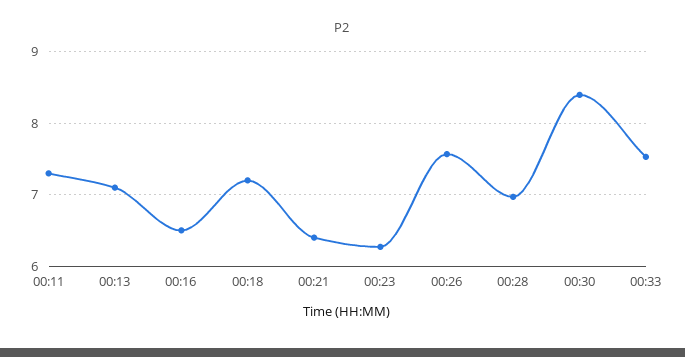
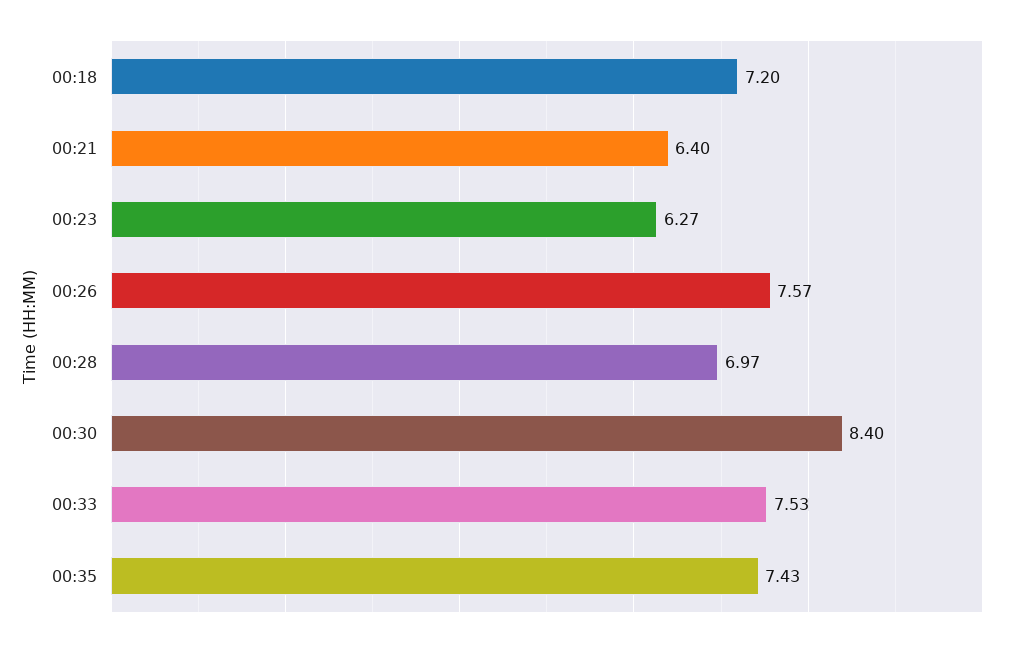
00:11: 7.3 -> none
00:13: 7.1 -> none
00:16: 6.5 -> none
00:35: none -> 7.43

